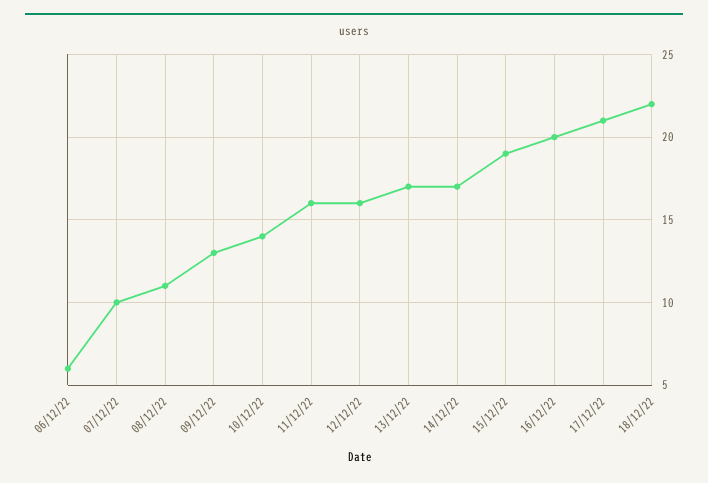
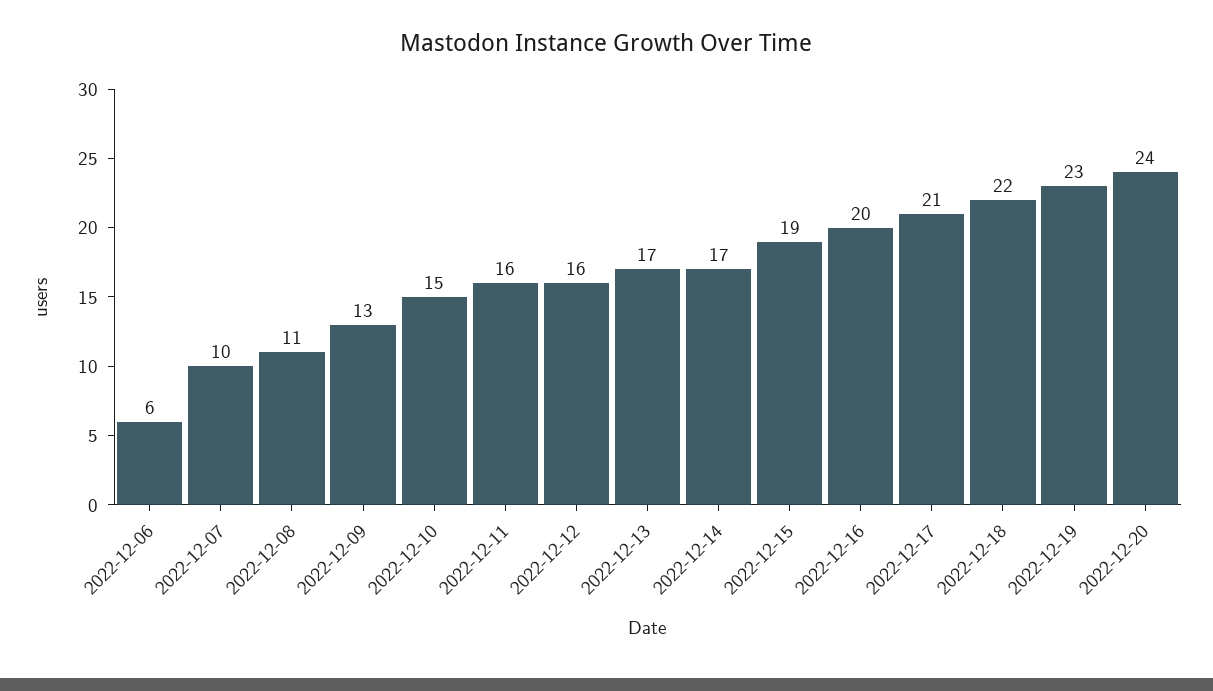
10/12/22: 14 -> 15
2022-12-19: none -> 23
2022-12-20: none -> 24

